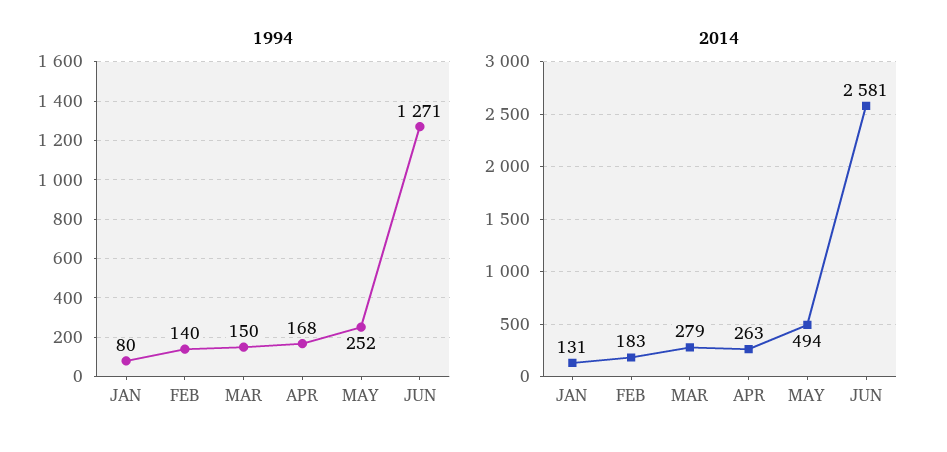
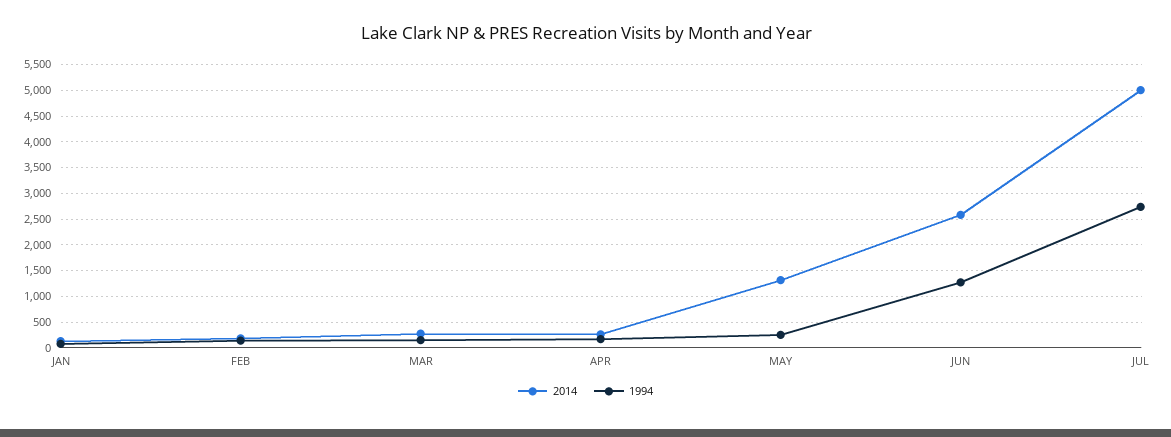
2014, MAY: 494 -> 1250
2014, JUL: none -> 5000
1994, JUL: none -> 2750

